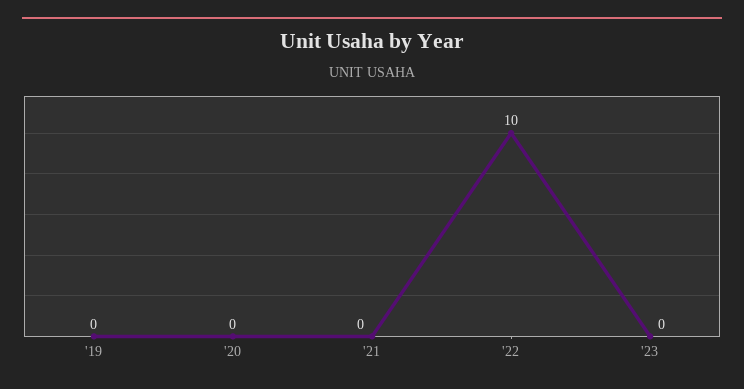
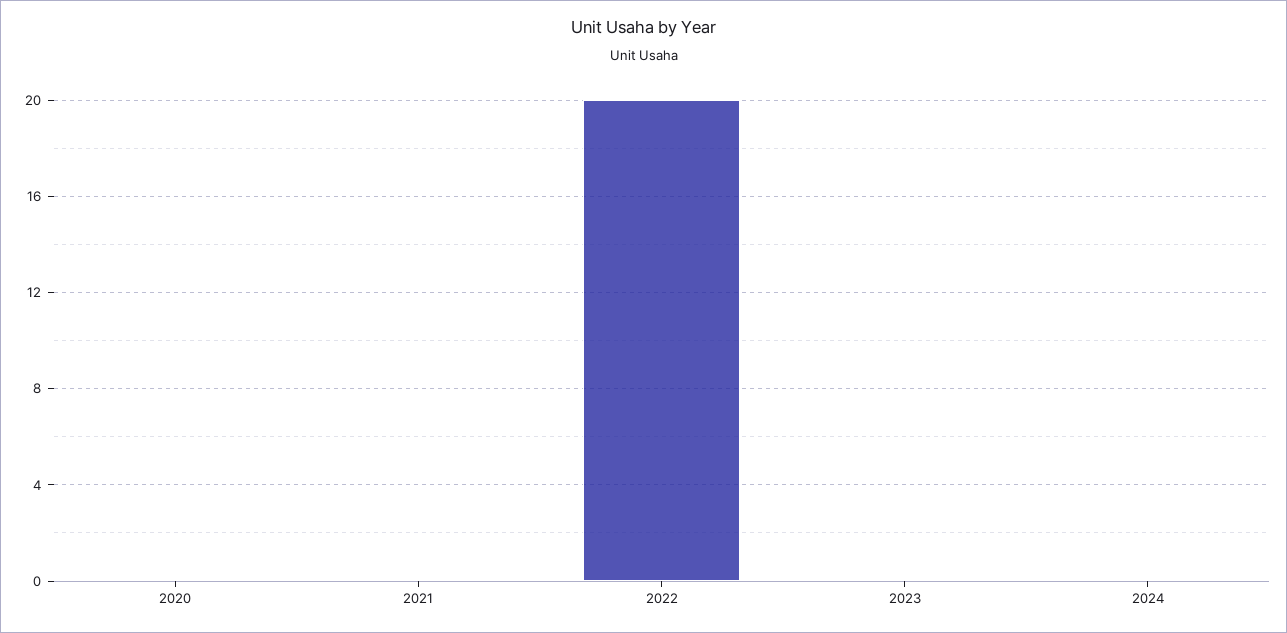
'19: 0 -> none
'22: 10 -> 20
2024: none -> 0

